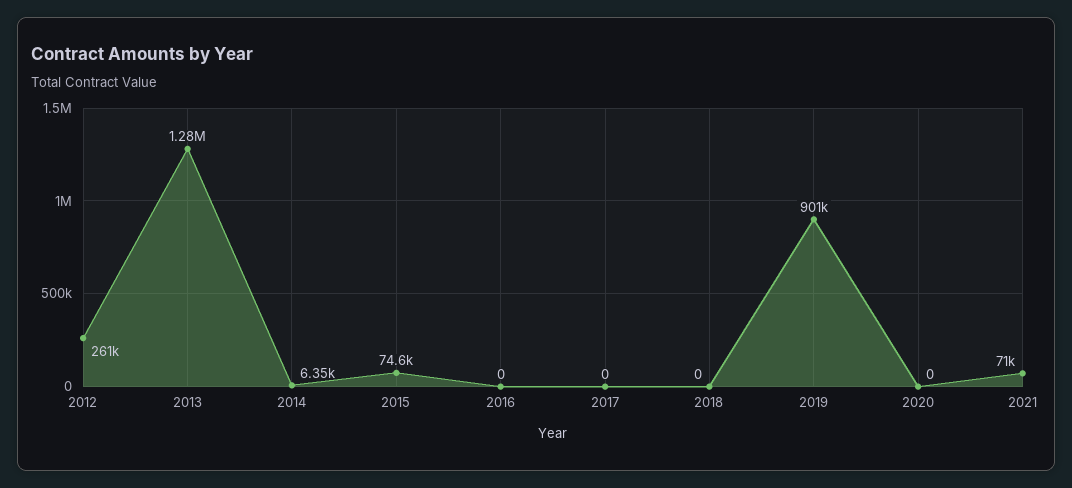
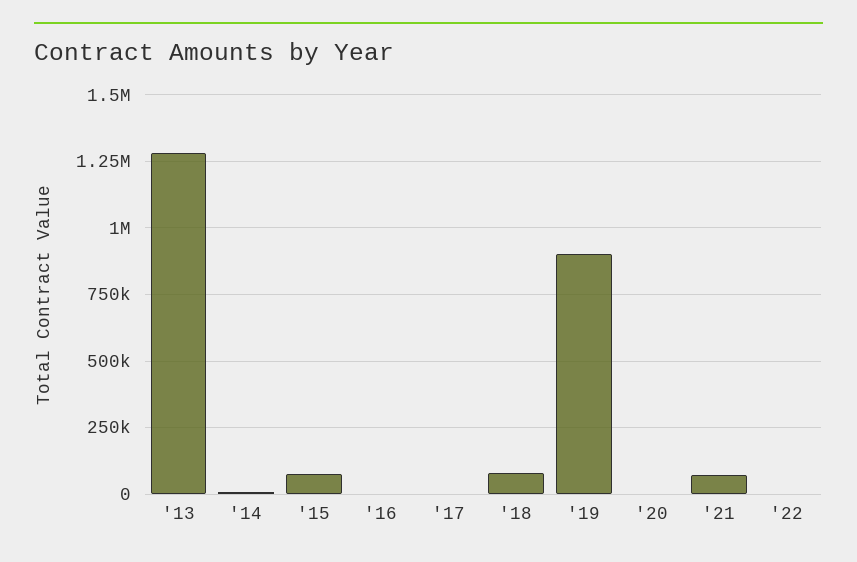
2012: 261000 -> none
2018: 0 -> 75000
'22: none -> 0

